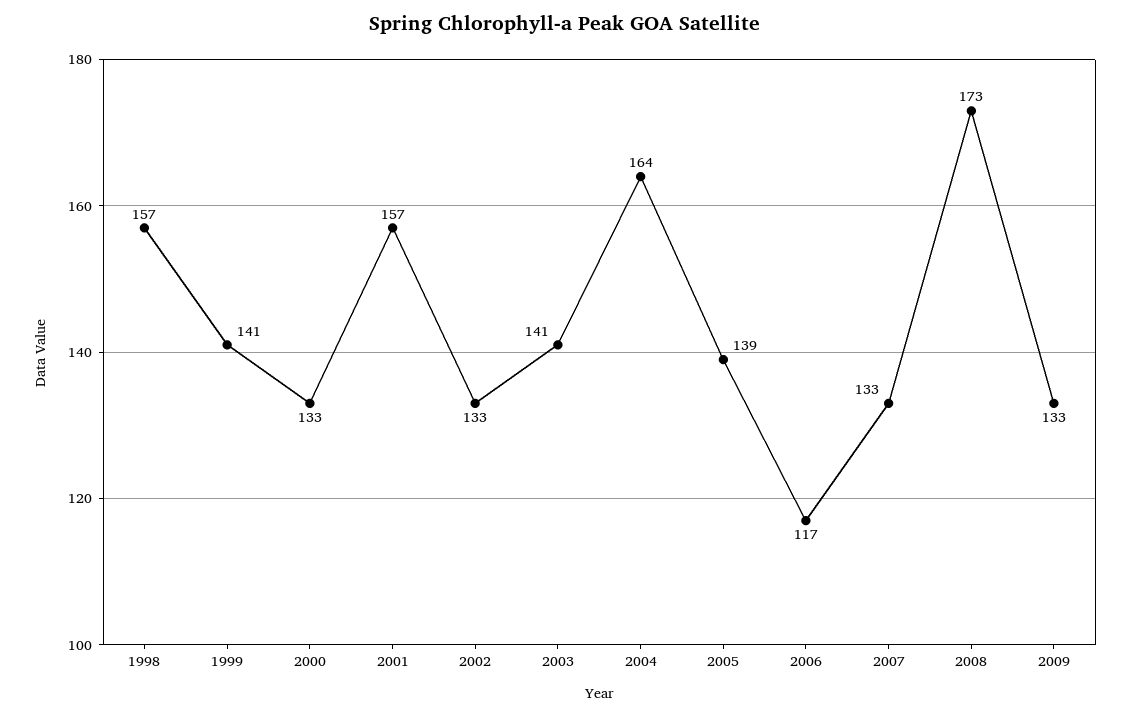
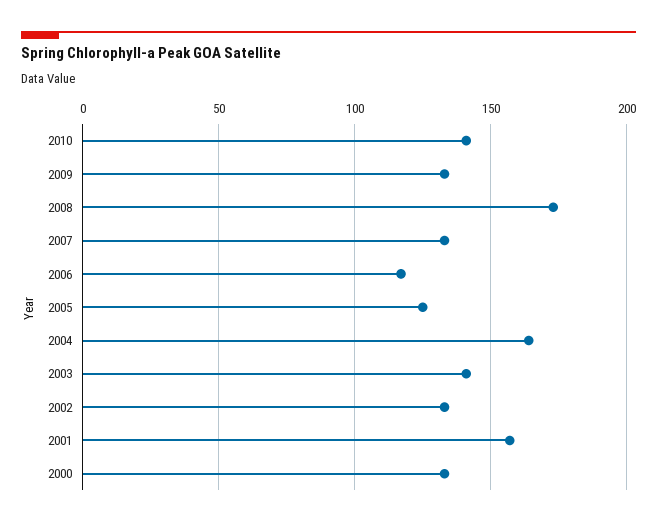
1998: 157 -> none
1999: 141 -> none
2005: 139 -> 125
2010: none -> 140

